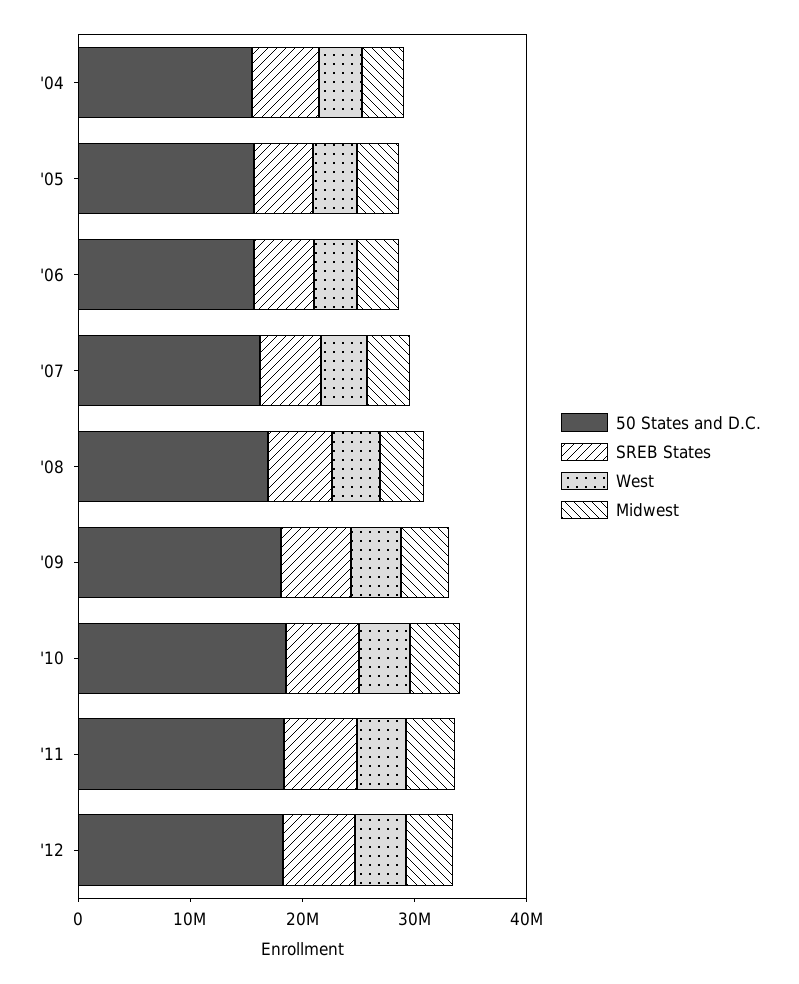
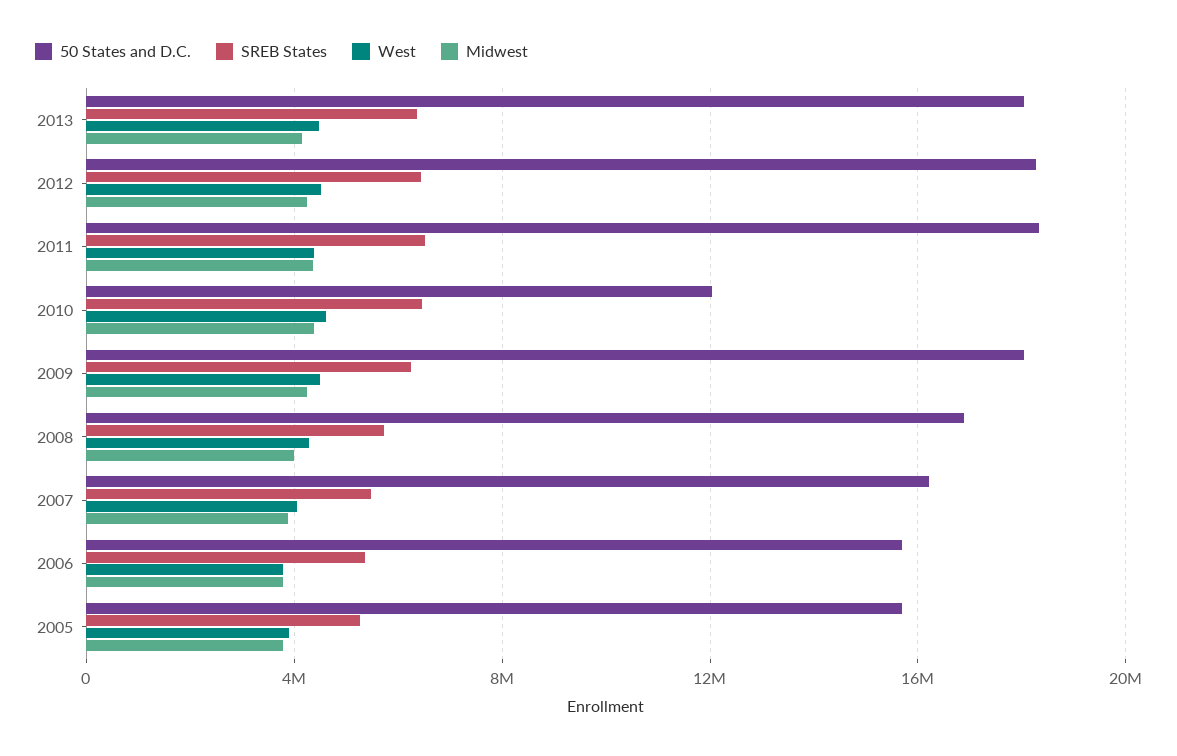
50 States and D.C., '04: 16000000 -> none
SREB States, '04: 6000000 -> none
West, '04: 4000000 -> none
Midwest, '04: 4000000 -> none
50 States and D.C., '10: 18000000 -> 12000000
50 States and D.C., 2013: none -> 18000000
SREB States, 2013: none -> 6500000
West, 2013: none -> 4500000
Midwest, 2013: none -> 4000000

